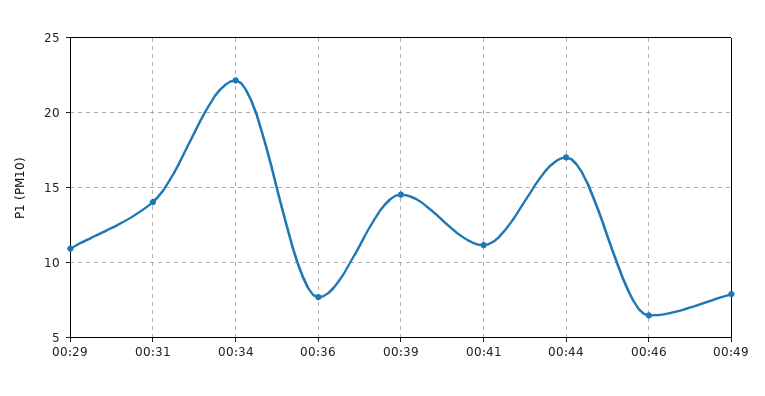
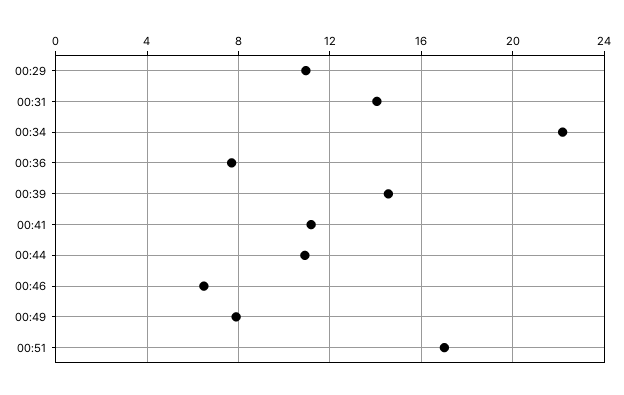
00:44: 17 -> 11
00:51: none -> 17

